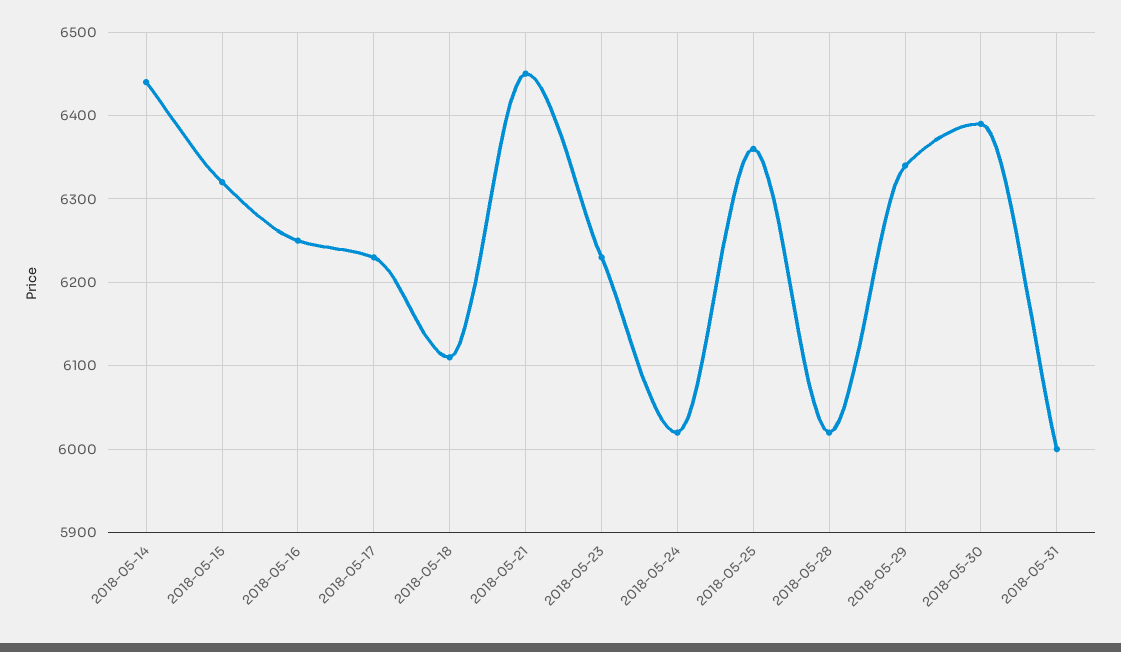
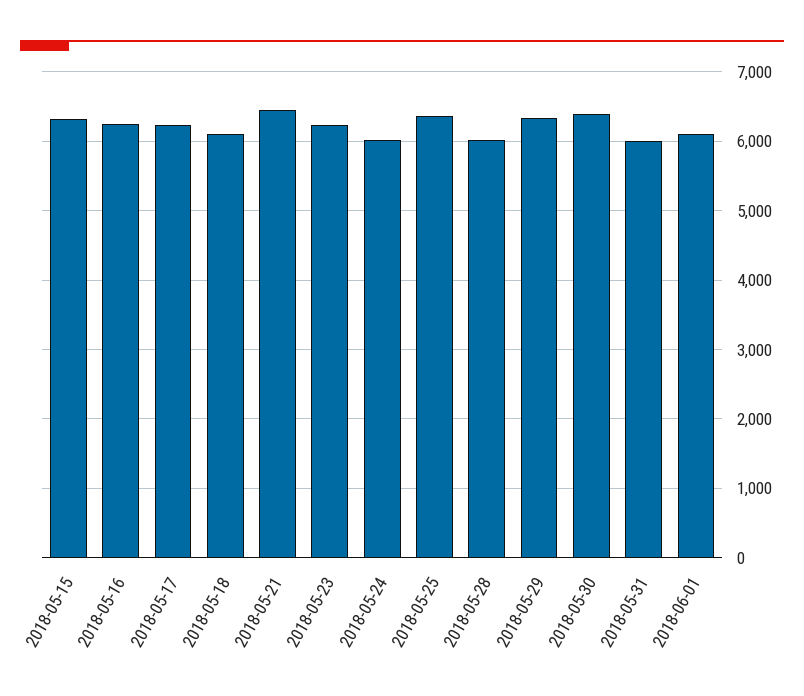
2018-05-14: 6440 -> none
2018-06-01: none -> 6100

